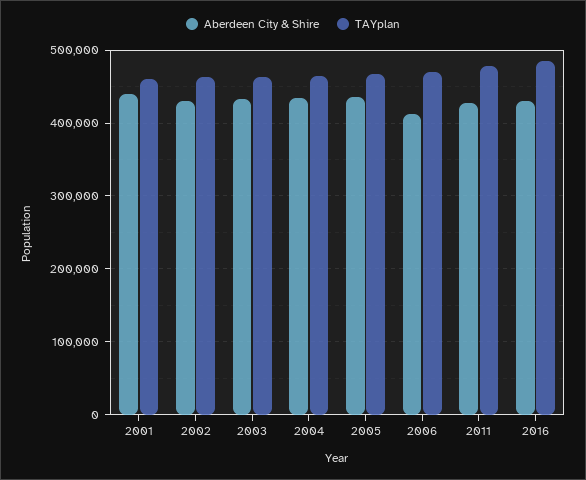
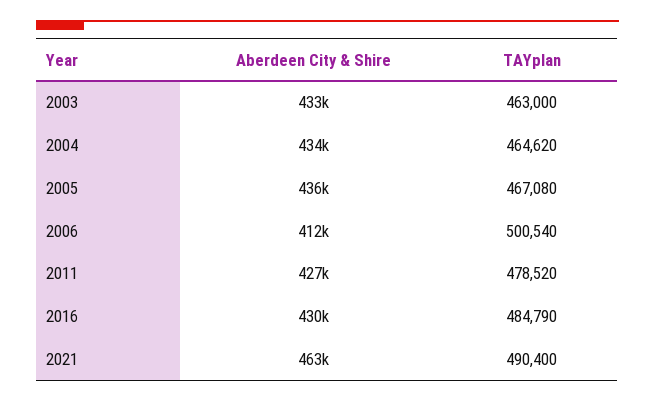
Aberdeen City & Shire, 2001: 440000 -> none
TAYplan, 2001: 460000 -> none
Aberdeen City & Shire, 2002: 430000 -> none
TAYplan, 2002: 460000 -> none
TAYplan, 2006: 470000 -> 500540
Aberdeen City & Shire, 2021: none -> 463000
TAYplan, 2021: none -> 490400

